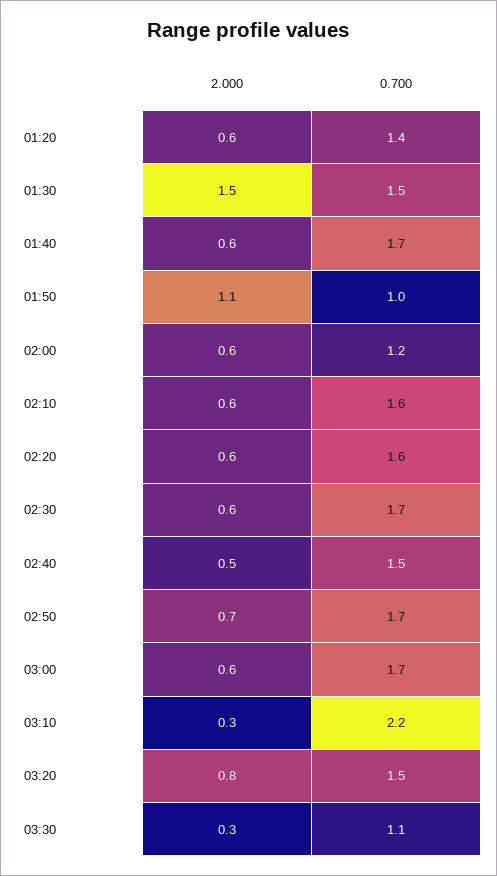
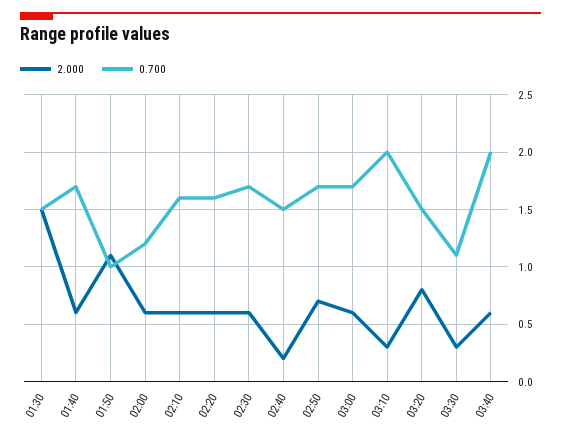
2.000, 01:20: 0.6 -> none
0.700, 01:20: 1.4 -> none
2.000, 02:40: 0.5 -> 0.2
0.700, 03:10: 2.2 -> 2
2.000, 03:40: none -> 0.6
0.700, 03:40: none -> 2

